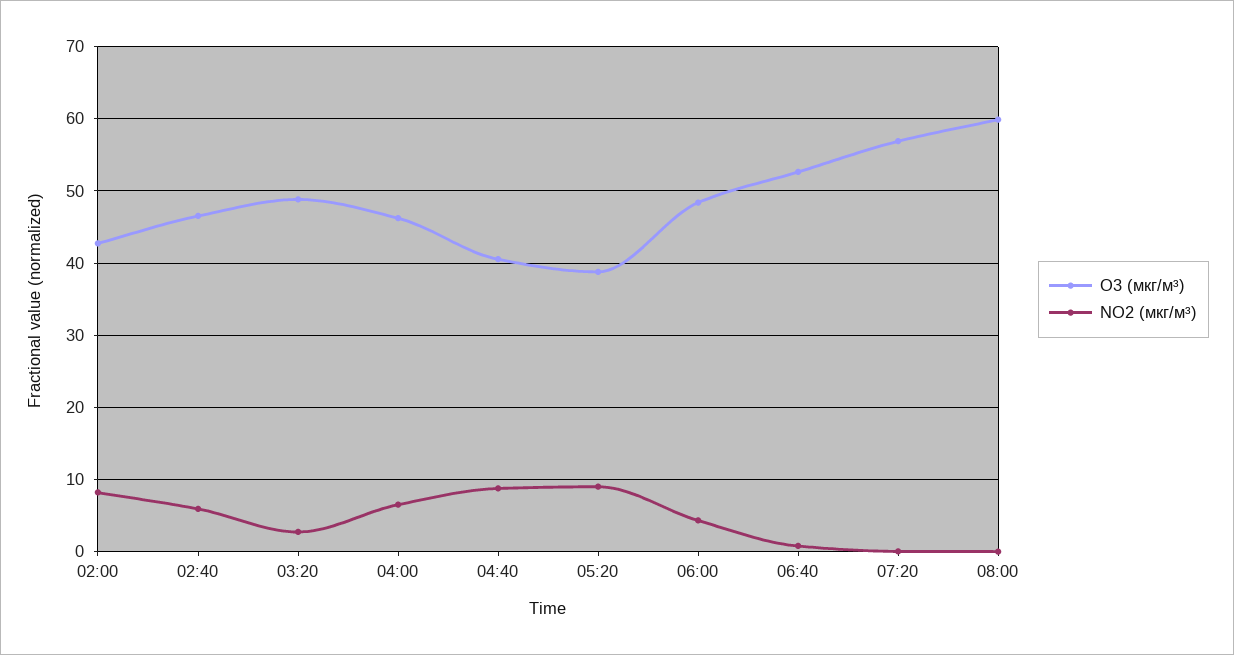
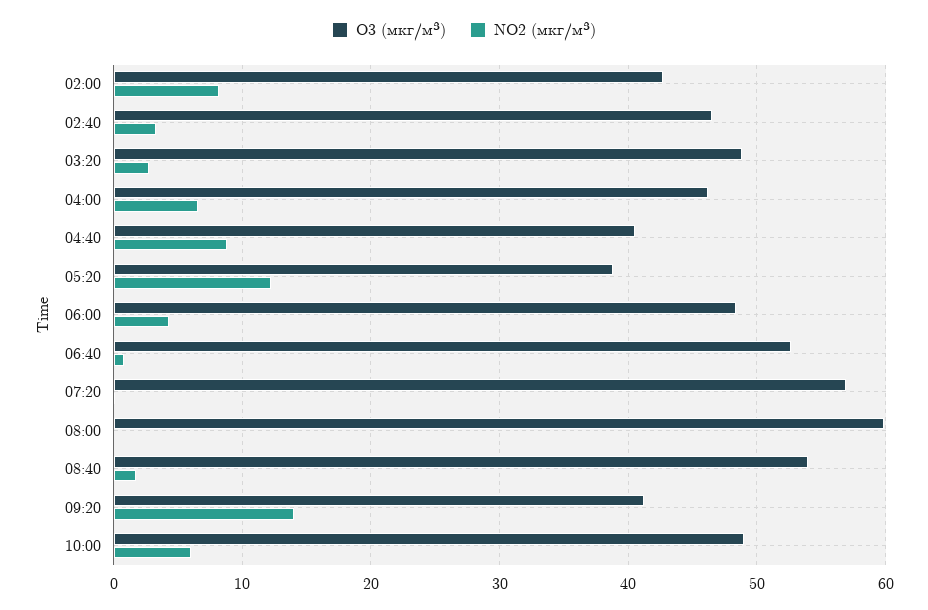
NO2 (мкг/м³), 02:40: 6 -> 3
NO2 (мкг/м³), 05:20: 9 -> 12
O3 (мкг/м³), 08:40: none -> 54
NO2 (мкг/м³), 08:40: none -> 2
O3 (мкг/м³), 09:20: none -> 41
NO2 (мкг/м³), 09:20: none -> 14
O3 (мкг/м³), 10:00: none -> 49
NO2 (мкг/м³), 10:00: none -> 6

